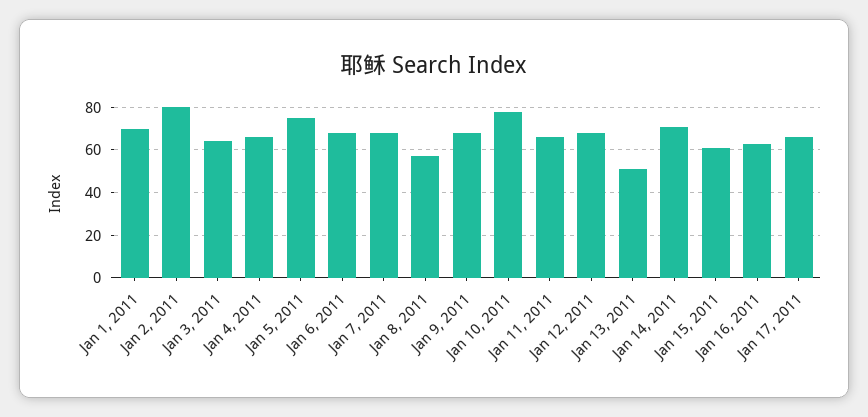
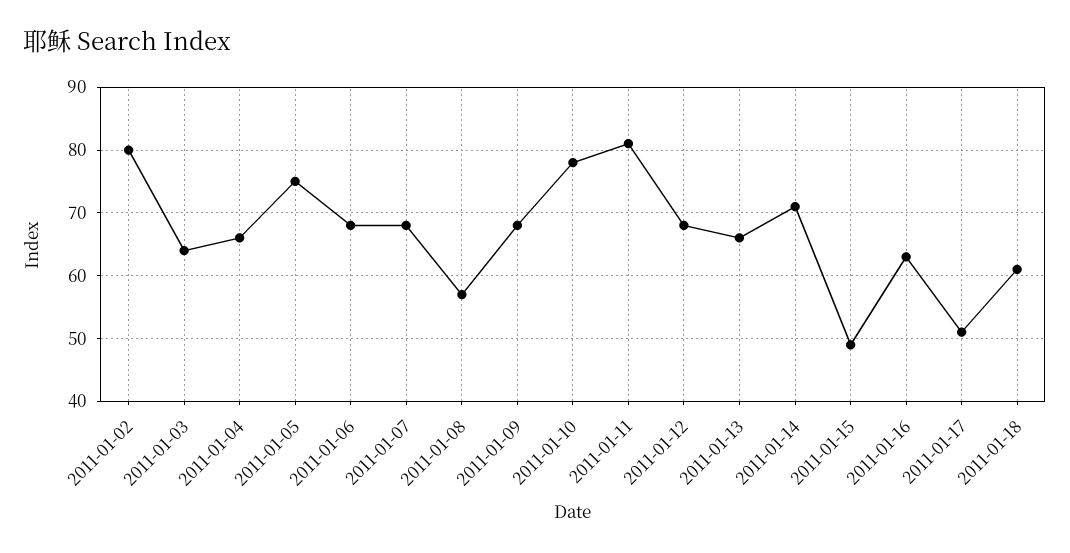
Jan 1, 2011: 70 -> none
Jan 11, 2011: 65 -> 81
Jan 13, 2011: 50 -> 66
Jan 15, 2011: 60 -> 49
Jan 17, 2011: 65 -> 51
2011-01-18: none -> 61

